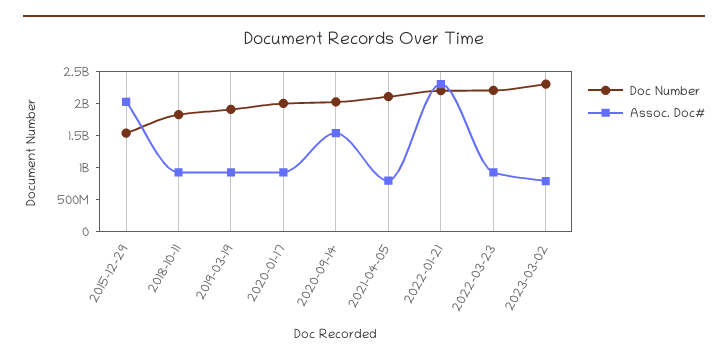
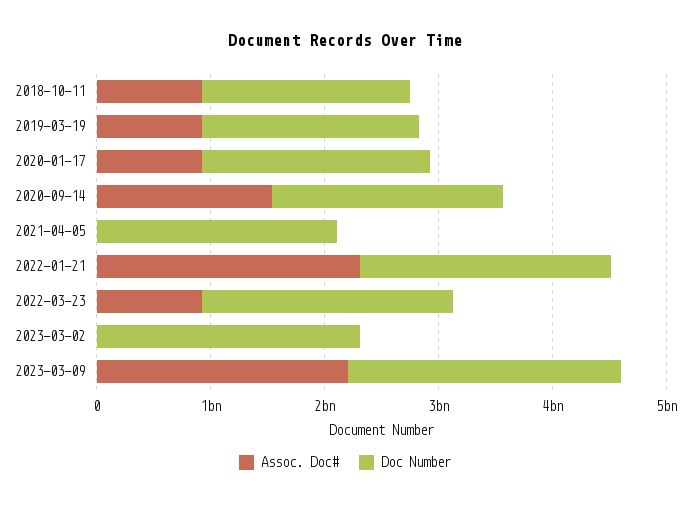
Doc Number, 2015-12-29: 1500000000 -> none
Assoc. Doc#, 2015-12-29: 2000000000 -> none
Assoc. Doc#, 2021-04-05: 750000000 -> 0
Assoc. Doc#, 2023-03-02: 750000000 -> 0
Assoc. Doc#, 2023-03-09: none -> 2200000000
Doc Number, 2023-03-09: none -> 2400000000

